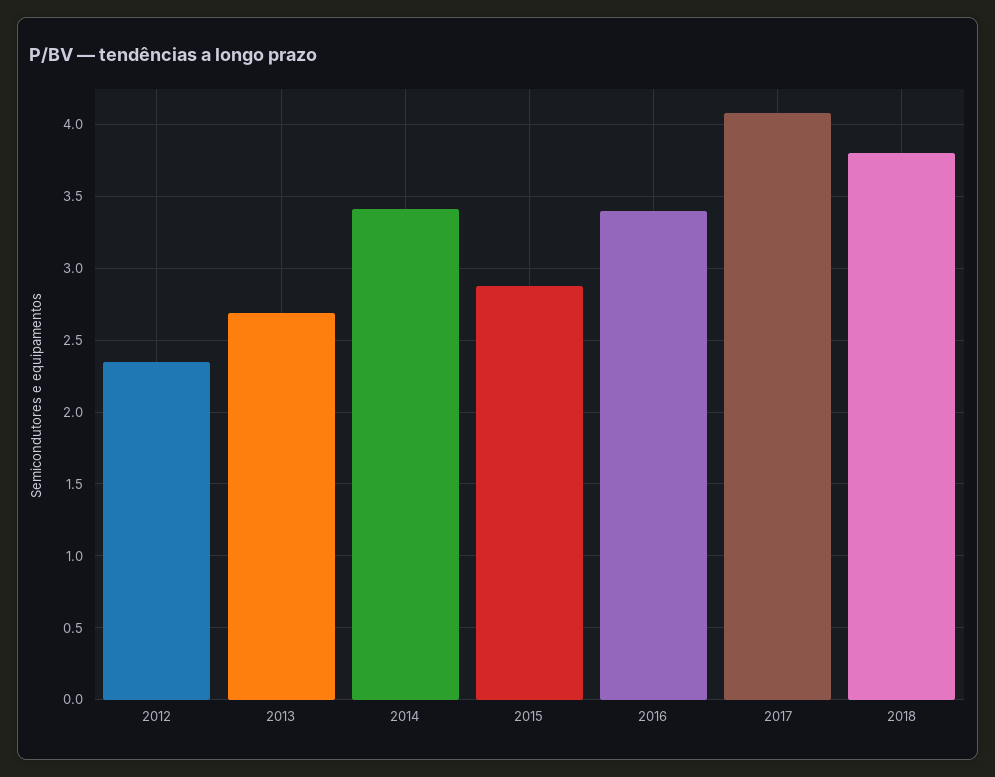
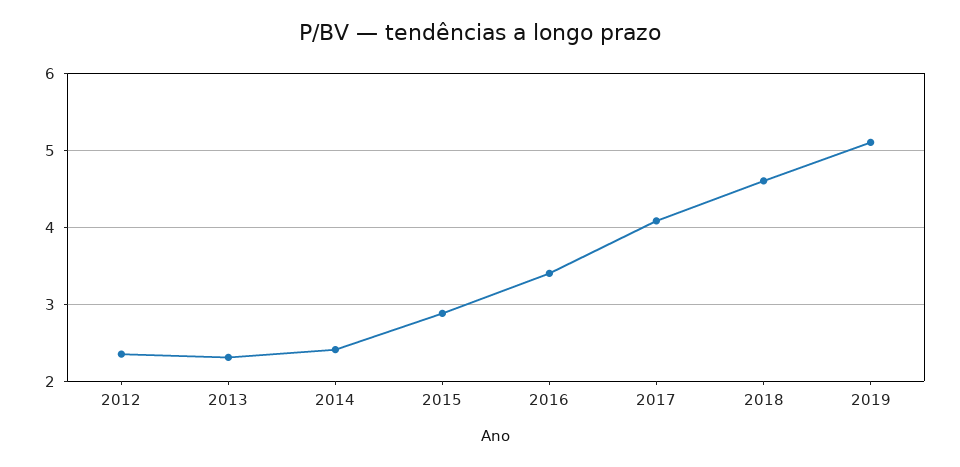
2013: 2.7 -> 2.3
2014: 3.4 -> 2.4
2018: 3.8 -> 4.6
2019: none -> 5.1

